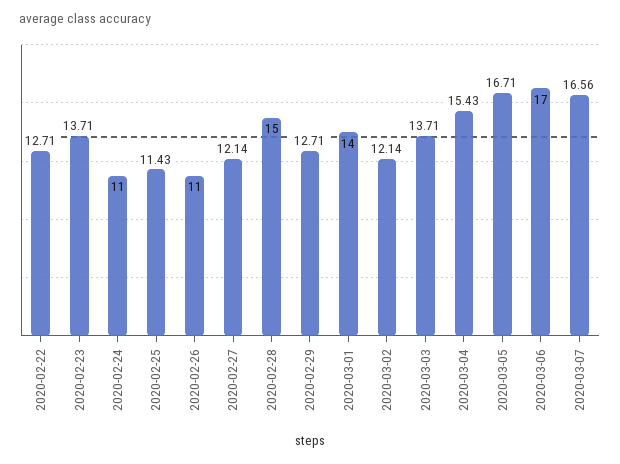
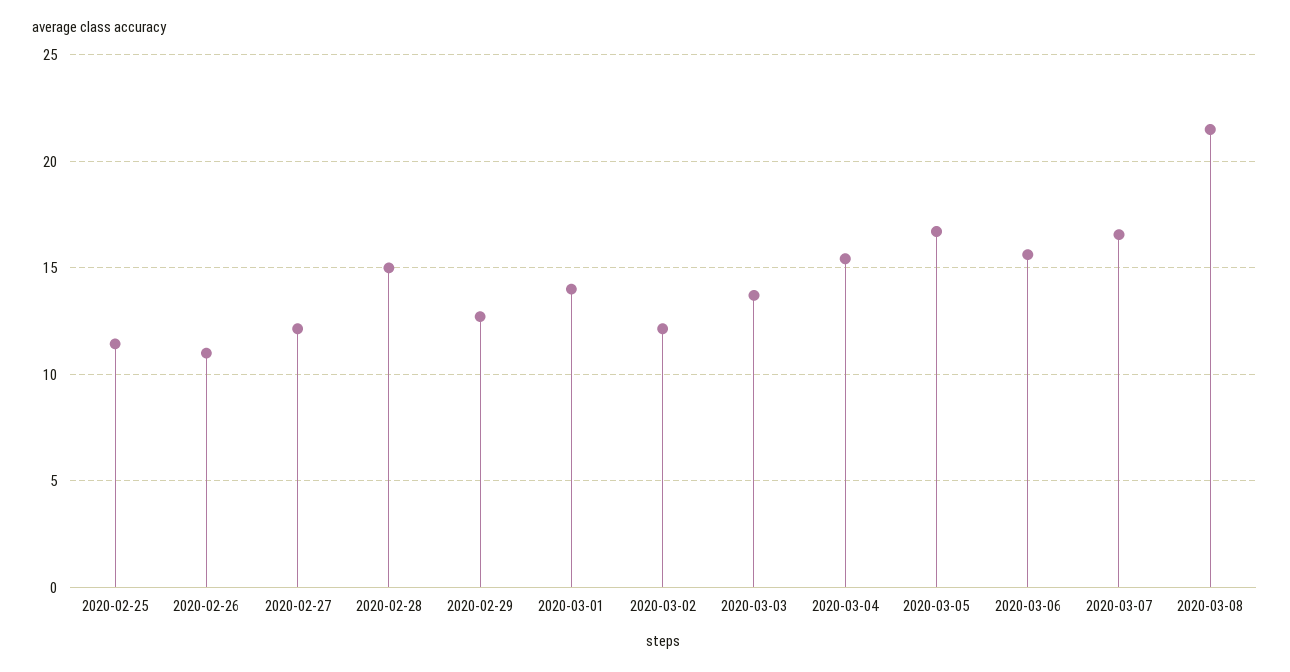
2020-02-22: 12.71 -> none
2020-02-23: 13.71 -> none
2020-02-24: 11 -> none
2020-03-06: 17 -> 15.5
2020-03-08: none -> 21.5

